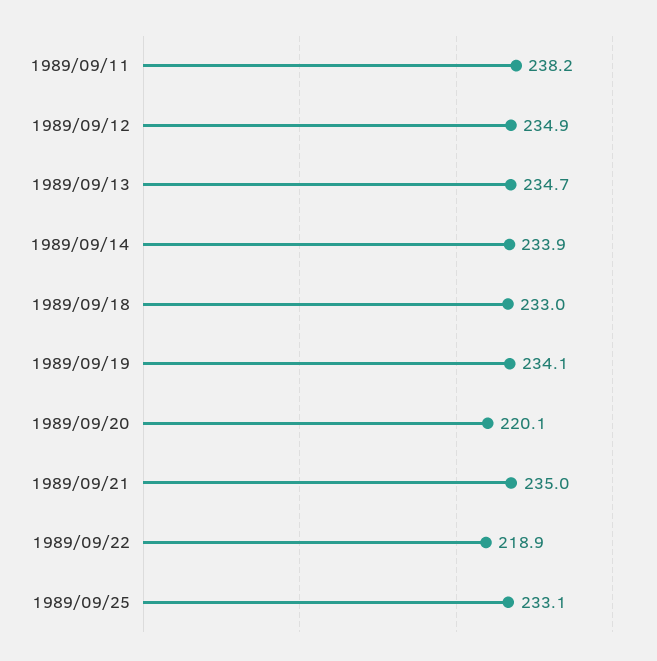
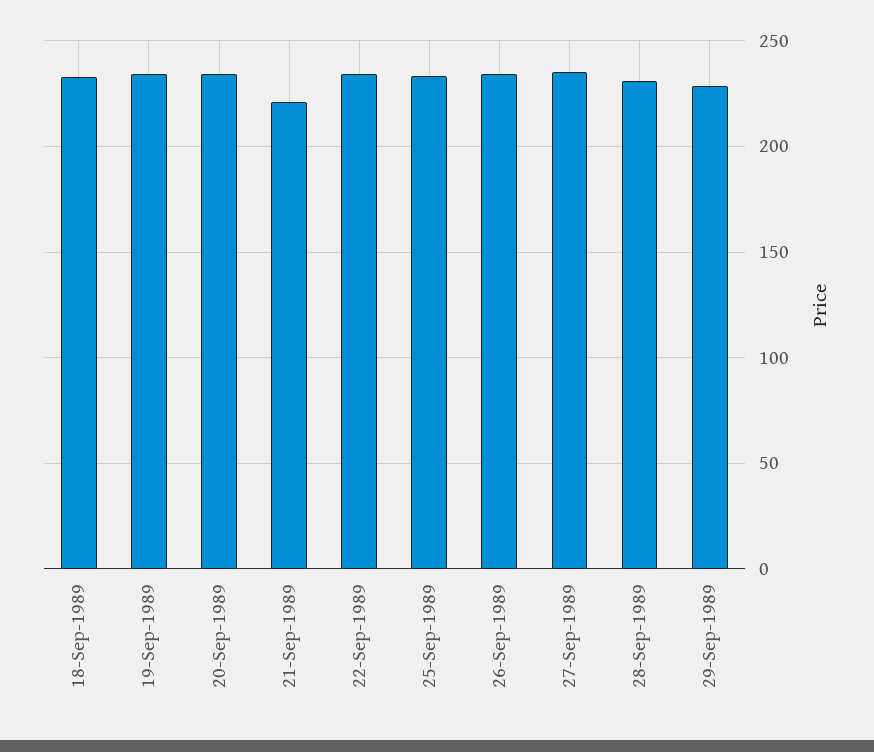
1989/09/11: 238.2 -> none
1989/09/12: 234.9 -> none
1989/09/13: 234.7 -> none
1989/09/14: 233.9 -> none
1989/09/20: 220.1 -> 235
1989/09/21: 235 -> 220
1989/09/22: 218.9 -> 235
26-Sep-1989: none -> 235
27-Sep-1989: none -> 235
28-Sep-1989: none -> 230
29-Sep-1989: none -> 230

